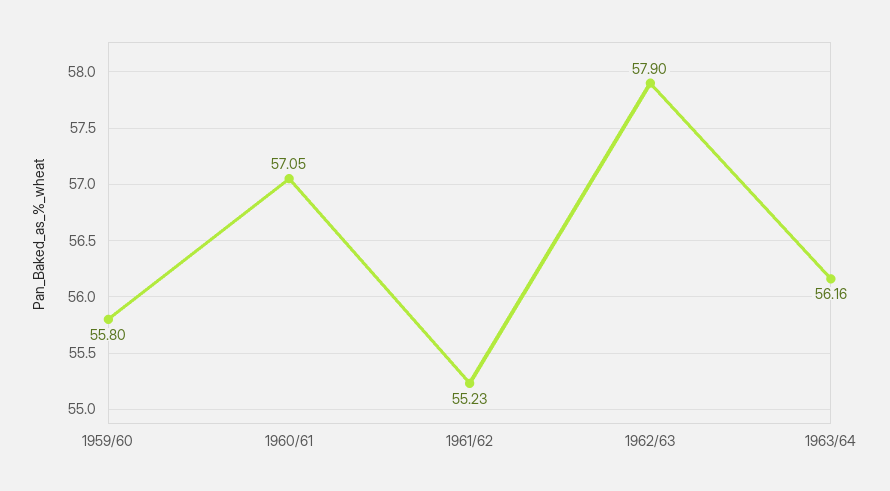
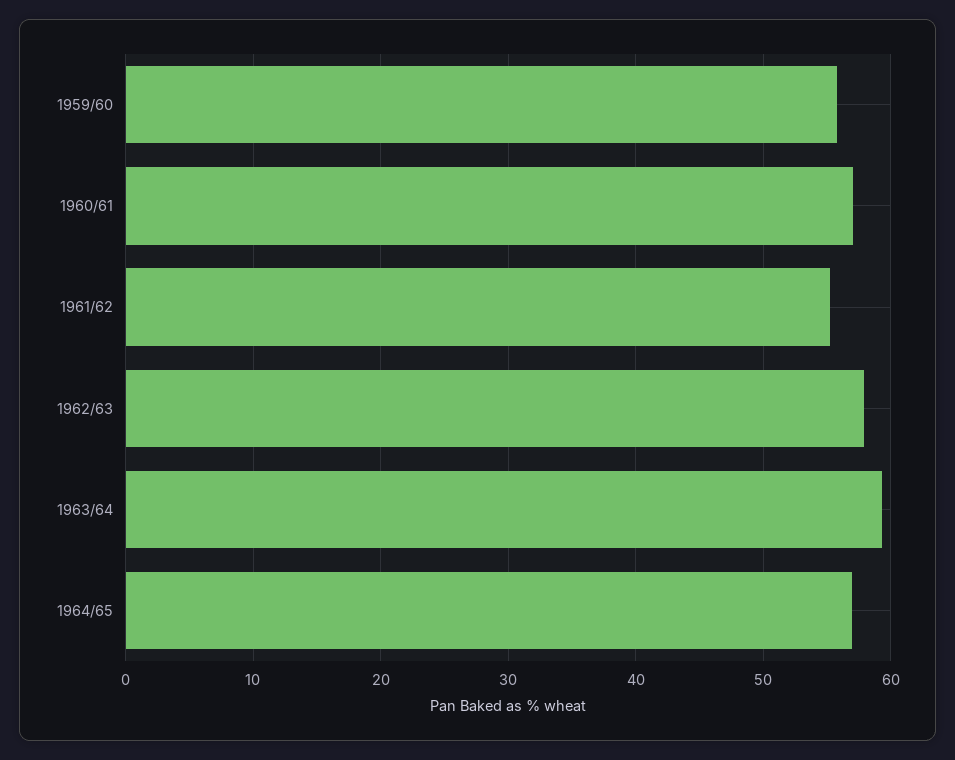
1963/64: 56.16 -> 59
1964/65: none -> 57

